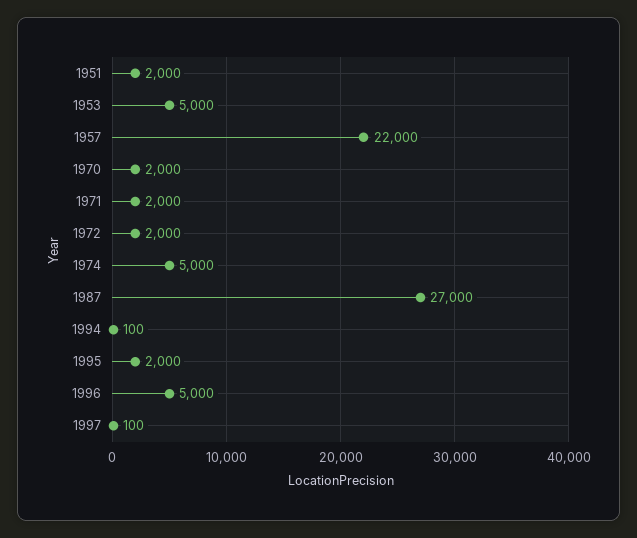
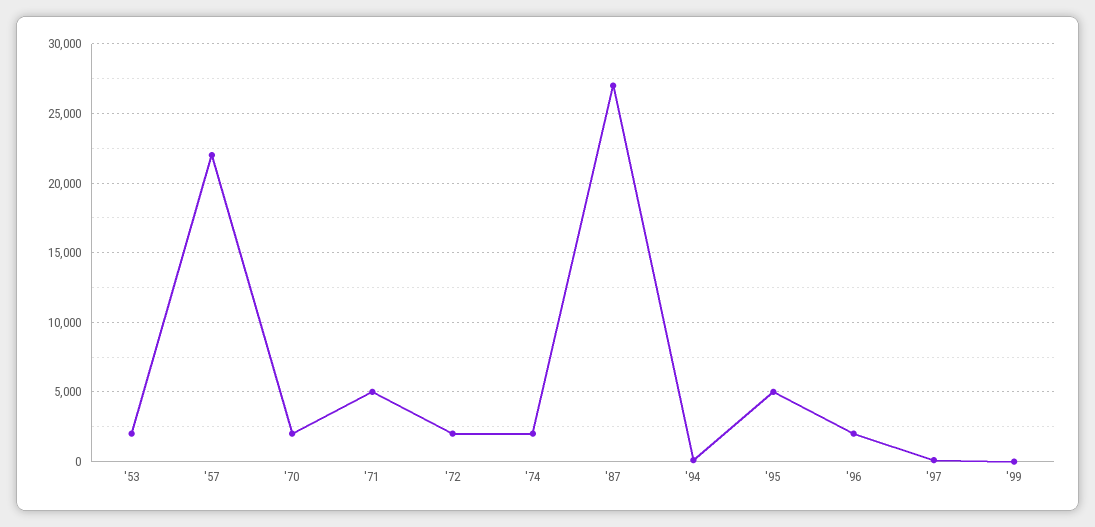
1951: 2000 -> none
1953: 5000 -> 2000
1971: 2000 -> 5000
1974: 5000 -> 2000
1995: 2000 -> 5000
1996: 5000 -> 2000
'99: none -> 0

